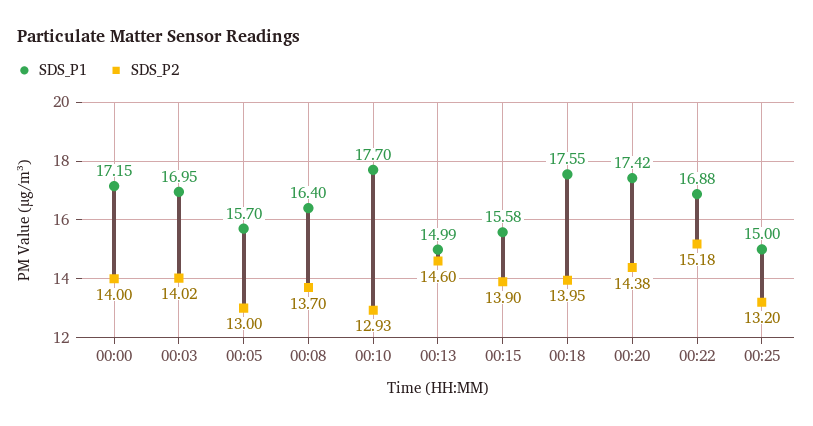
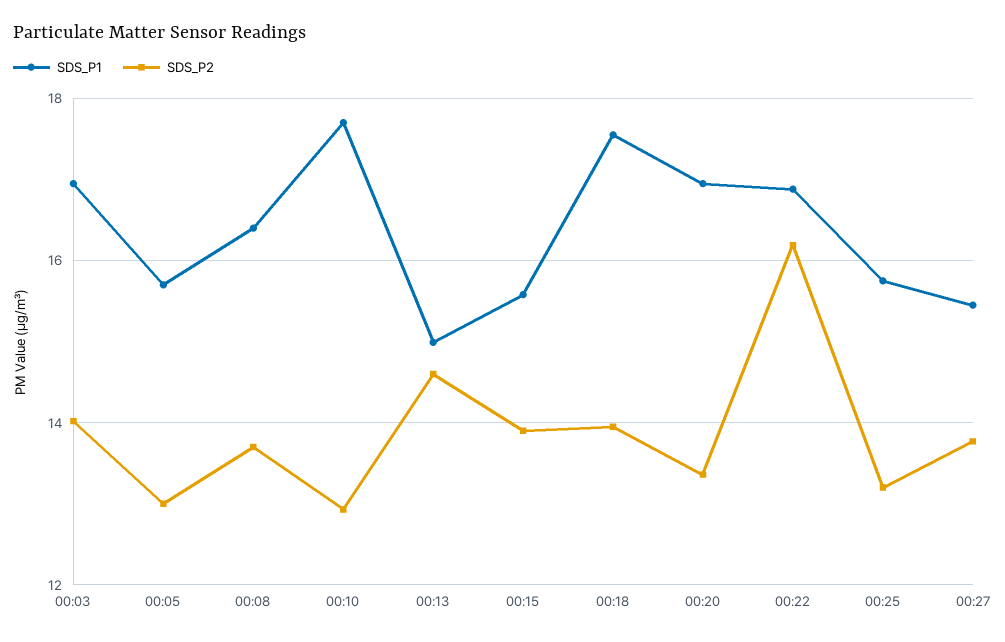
SDS_P1, 00:00: 17.15 -> none
SDS_P2, 00:00: 14 -> none
SDS_P1, 00:20: 17.42 -> 17
SDS_P2, 00:20: 14.38 -> 13.4
SDS_P2, 00:22: 15.18 -> 16.2
SDS_P1, 00:25: 15 -> 15.8
SDS_P1, 00:27: none -> 15.4
SDS_P2, 00:27: none -> 13.8

